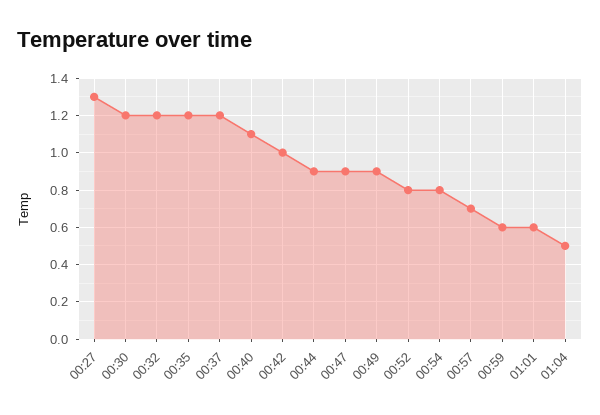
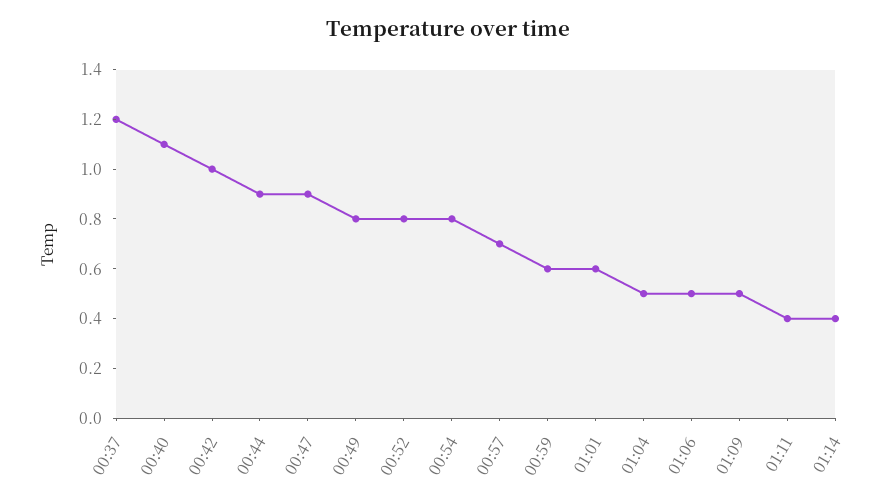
00:27: 1.3 -> none
00:30: 1.2 -> none
00:32: 1.2 -> none
00:35: 1.2 -> none
00:49: 0.9 -> 0.8
01:06: none -> 0.5
01:09: none -> 0.5
01:11: none -> 0.4
01:14: none -> 0.4

